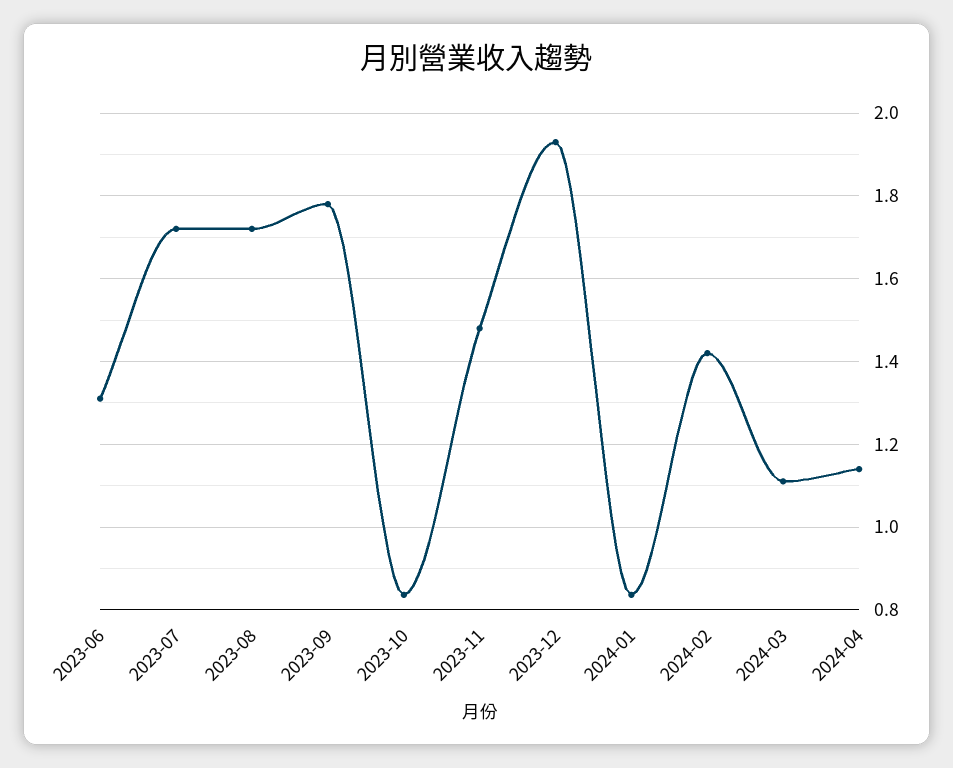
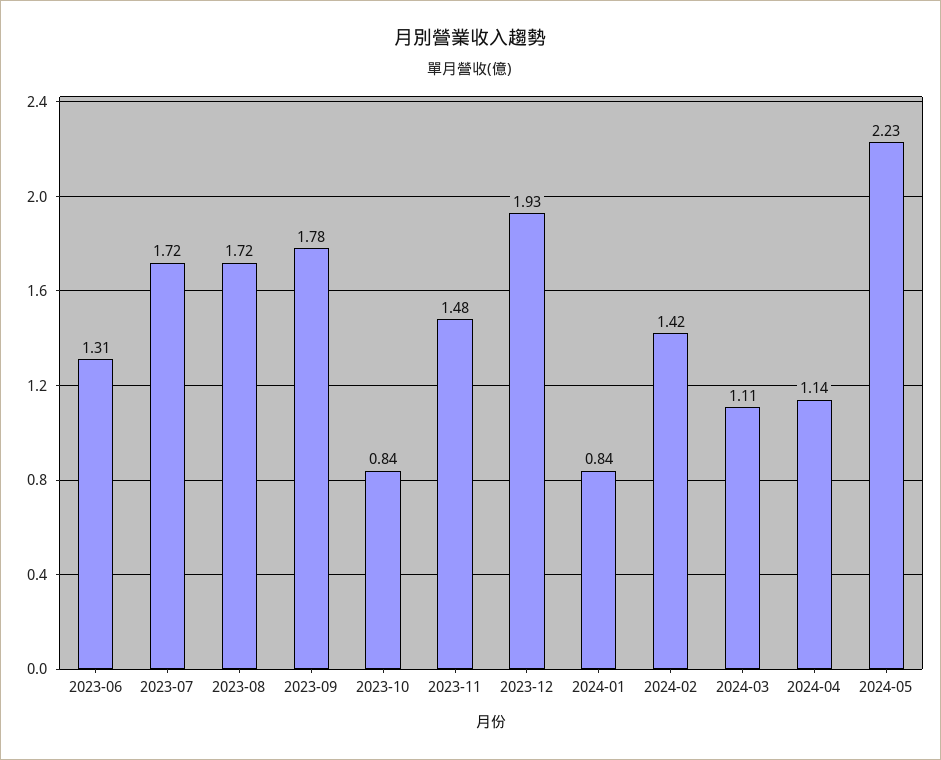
2024-05: none -> 2.23

